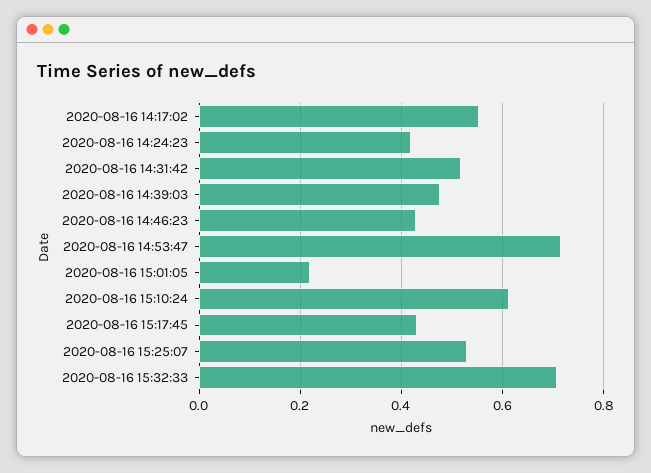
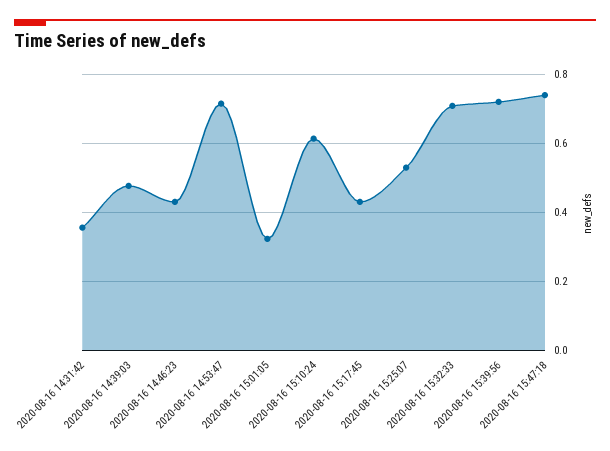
2020-08-16 14:17:02: 0.56 -> none
2020-08-16 14:24:23: 0.42 -> none
2020-08-16 14:31:42: 0.52 -> 0.36
2020-08-16 15:01:05: 0.22 -> 0.32
2020-08-16 15:39:56: none -> 0.72
2020-08-16 15:47:18: none -> 0.74

